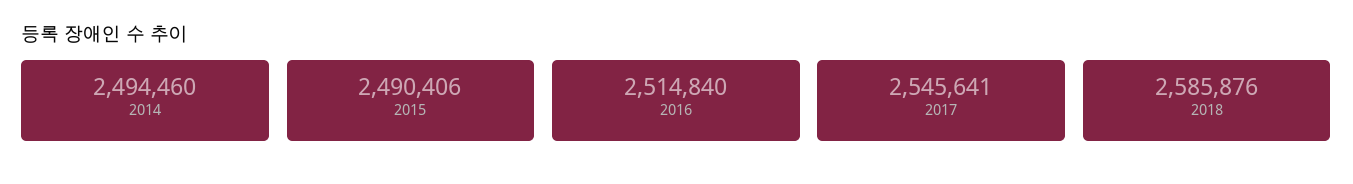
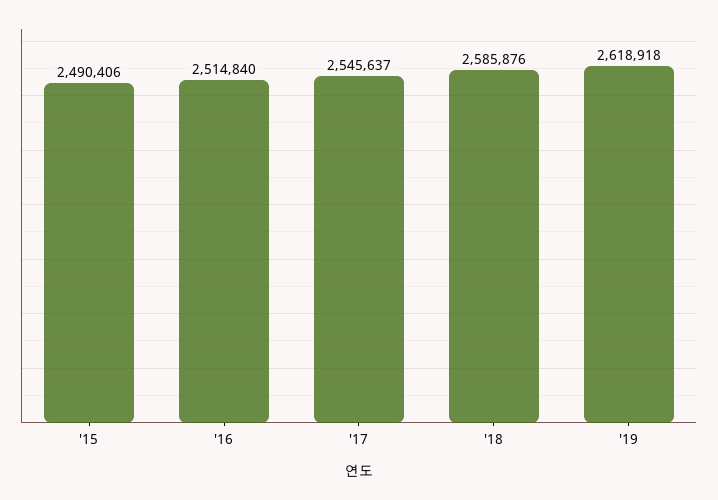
2014: 2494460 -> none
2017: 2545641 -> 2545637
'19: none -> 2618918

